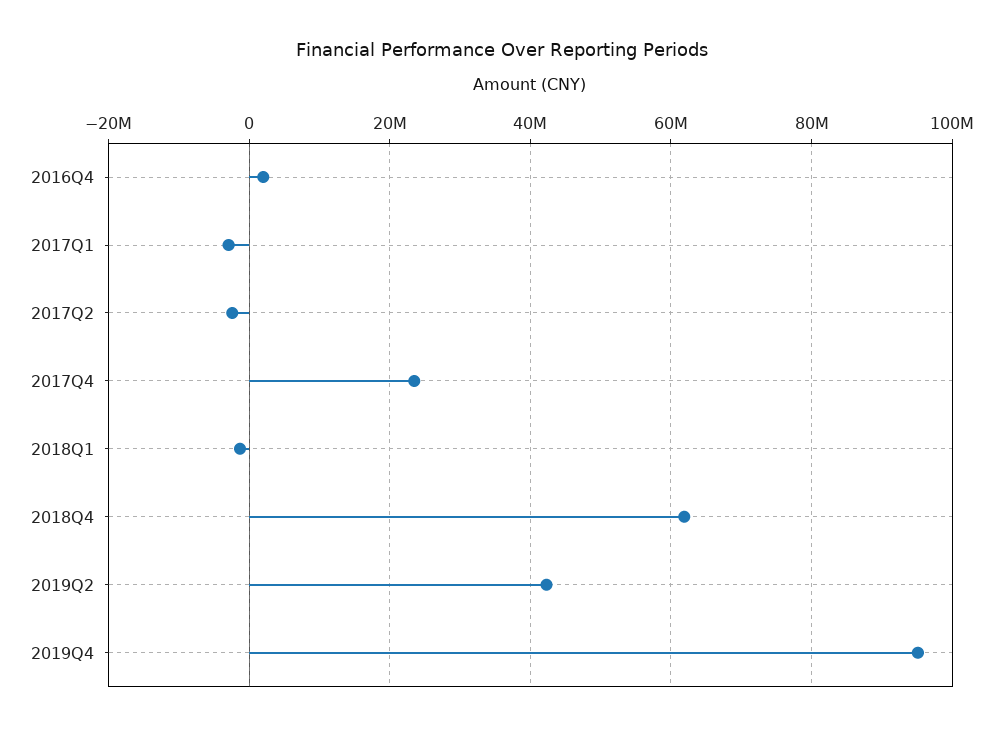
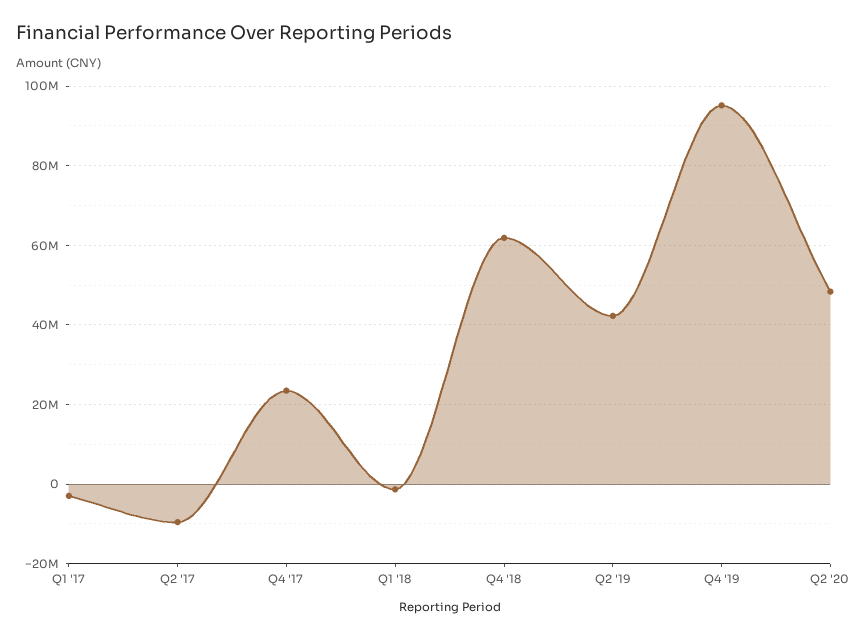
2016Q4: 2000000 -> none
2017Q2: -2000000 -> -10000000
Q2 '20: none -> 48000000

